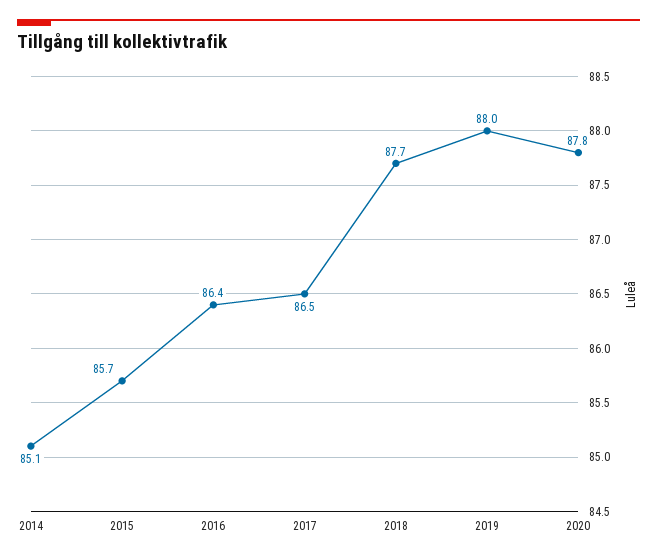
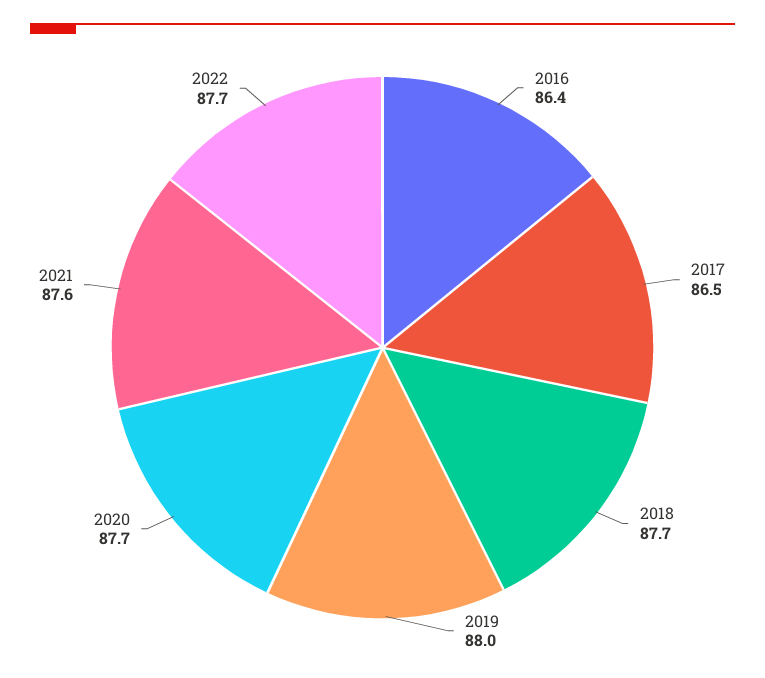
2014: 85.1 -> none
2015: 85.7 -> none
2020: 87.8 -> 87.7
2021: none -> 87.6
2022: none -> 87.7

